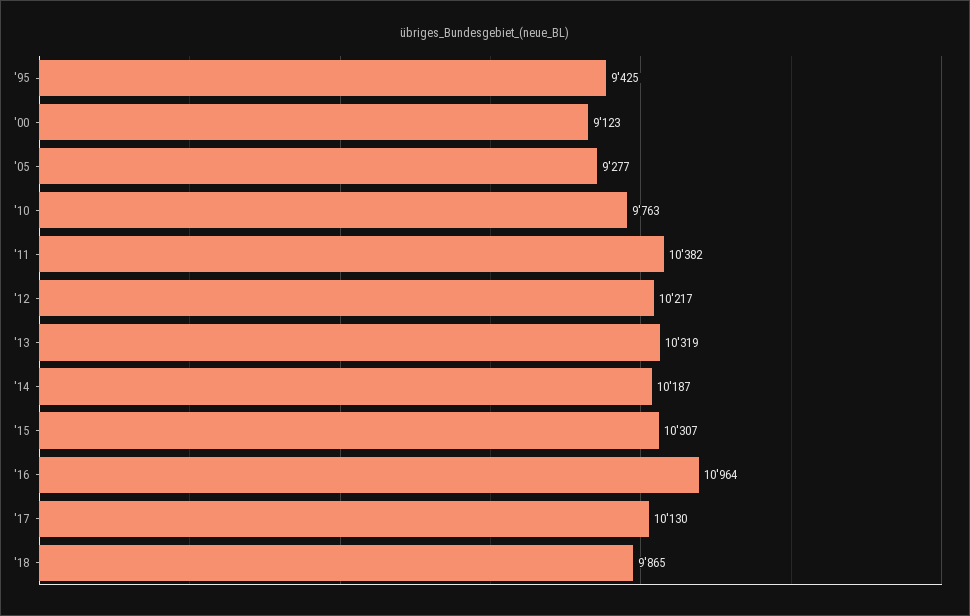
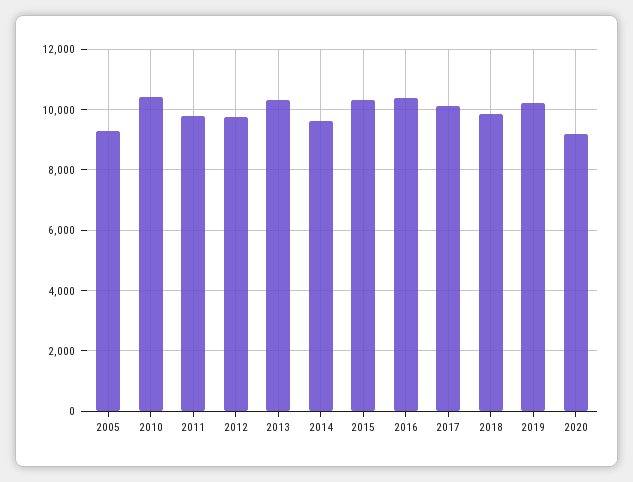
'95: 9425 -> none
'00: 9123 -> none
'10: 9763 -> 10400
'11: 10382 -> 9800
'12: 10217 -> 9800
'14: 10187 -> 9600
'16: 10964 -> 10400
2019: none -> 10200
2020: none -> 9200

